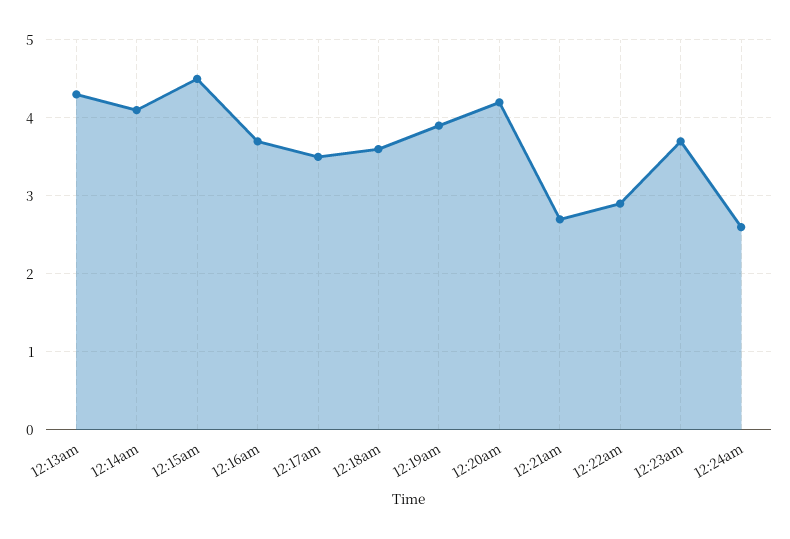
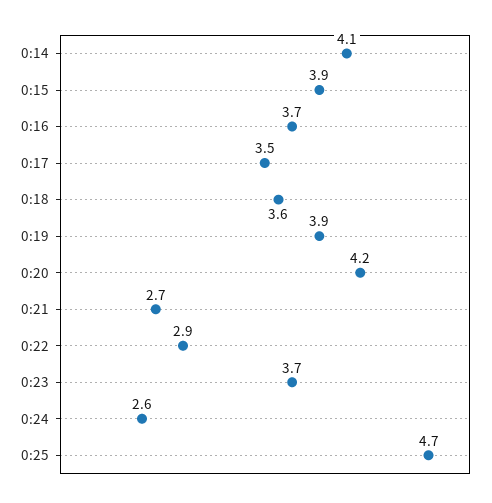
12:13am: 4.3 -> none
12:15am: 4.5 -> 3.9
0:25: none -> 4.7

